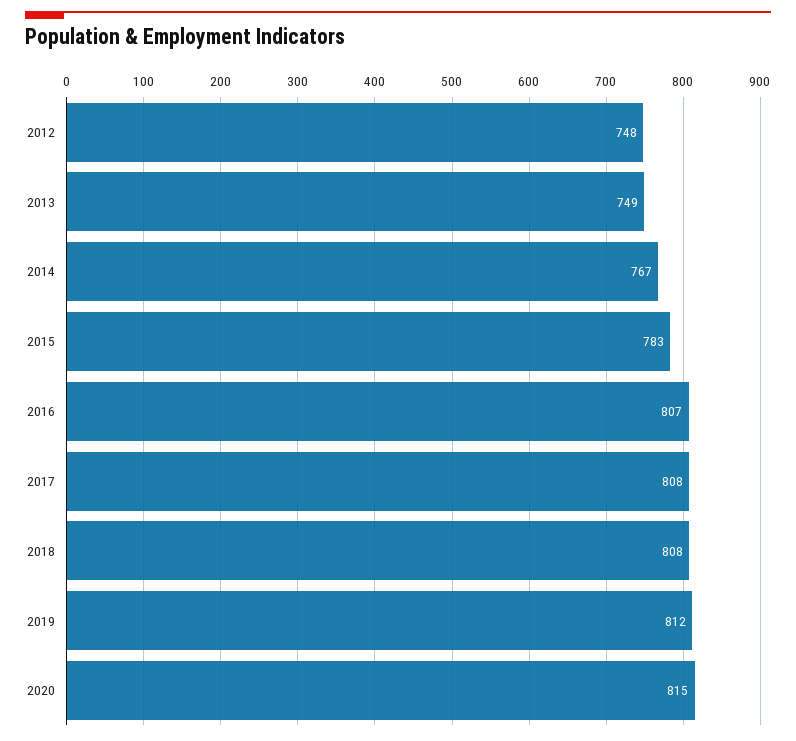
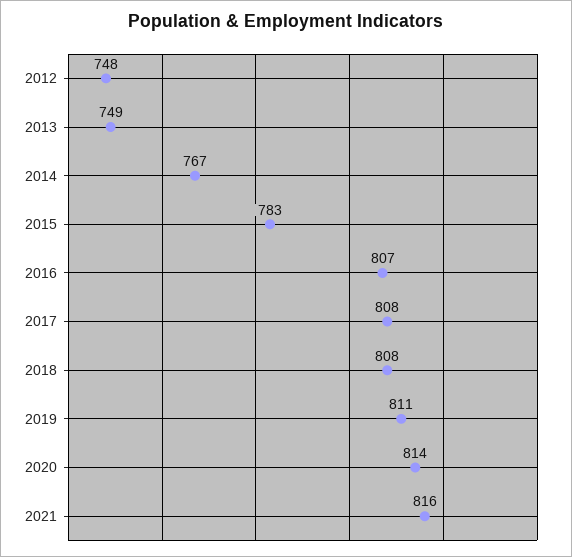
2019: 812 -> 811
2020: 815 -> 814
2021: none -> 816

